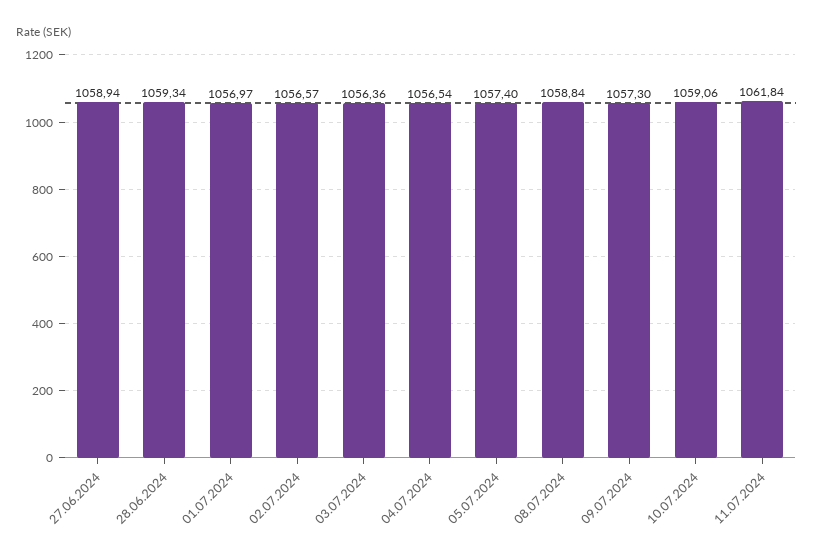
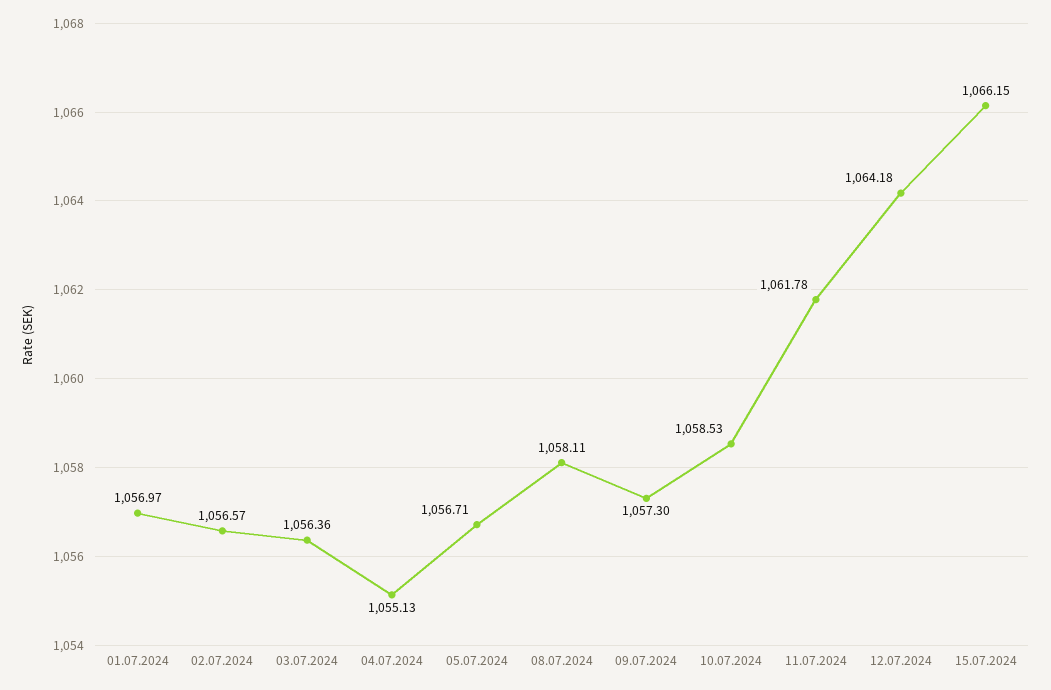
27.06.2024: 1058.94 -> none
28.06.2024: 1059.34 -> none
04.07.2024: 1056.54 -> 1055.13
05.07.2024: 1057.4 -> 1056.71
08.07.2024: 1058.84 -> 1058.11
10.07.2024: 1059.06 -> 1058.53
11.07.2024: 1061.84 -> 1061.78
12.07.2024: none -> 1064.18
15.07.2024: none -> 1066.15

